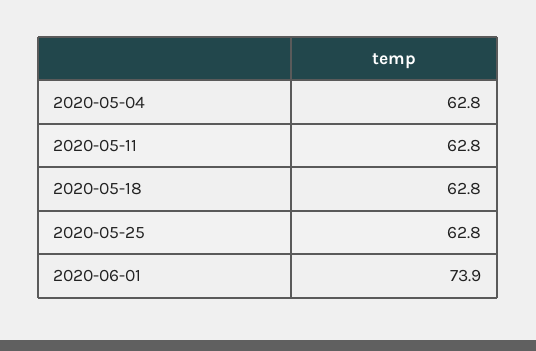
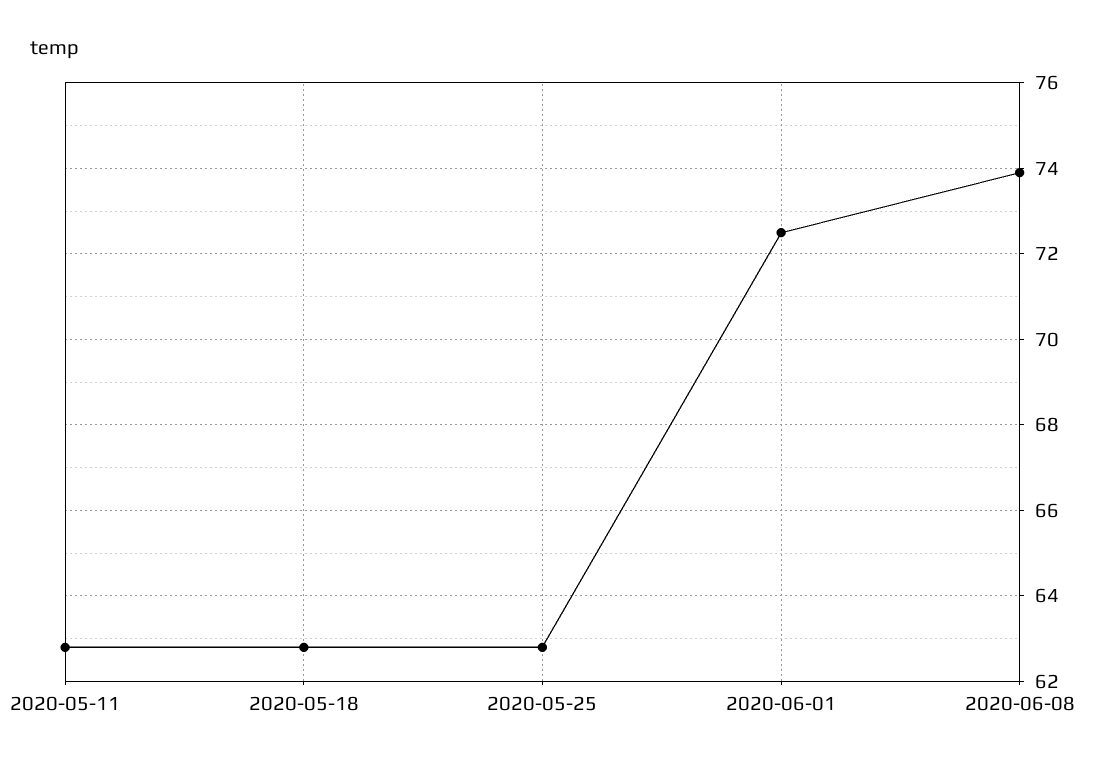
2020-05-04: 62.8 -> none
2020-06-01: 73.9 -> 72.5
2020-06-08: none -> 74

